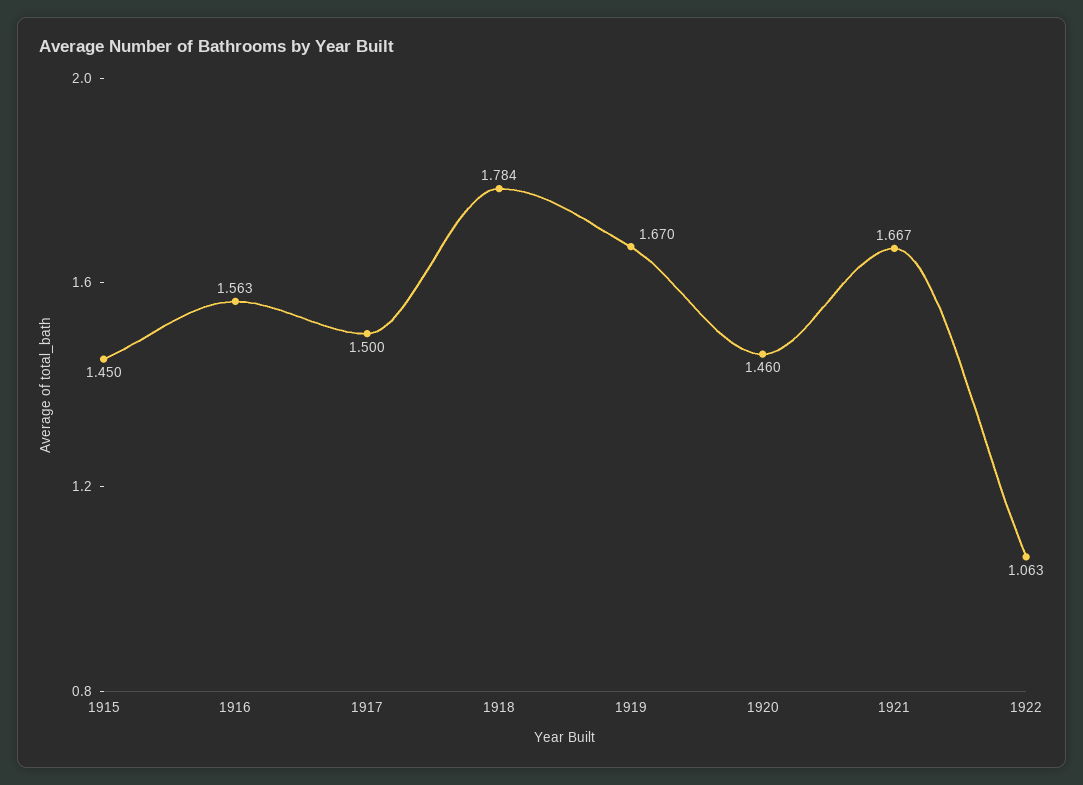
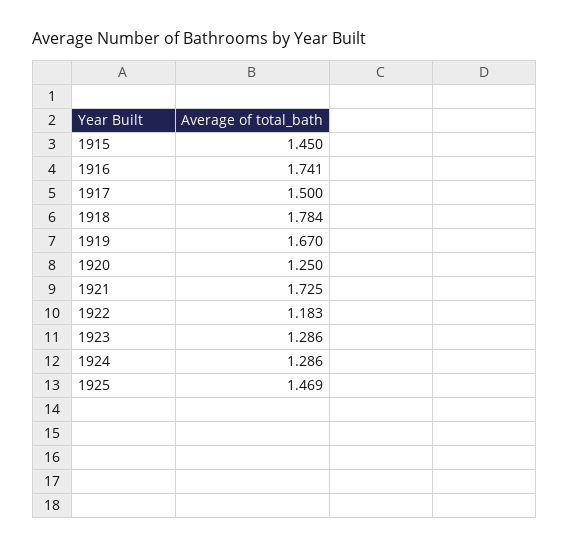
1916: 1.563 -> 1.741
1920: 1.46 -> 1.25
1921: 1.667 -> 1.725
1922: 1.063 -> 1.183
1923: none -> 1.286
1924: none -> 1.286
1925: none -> 1.469

